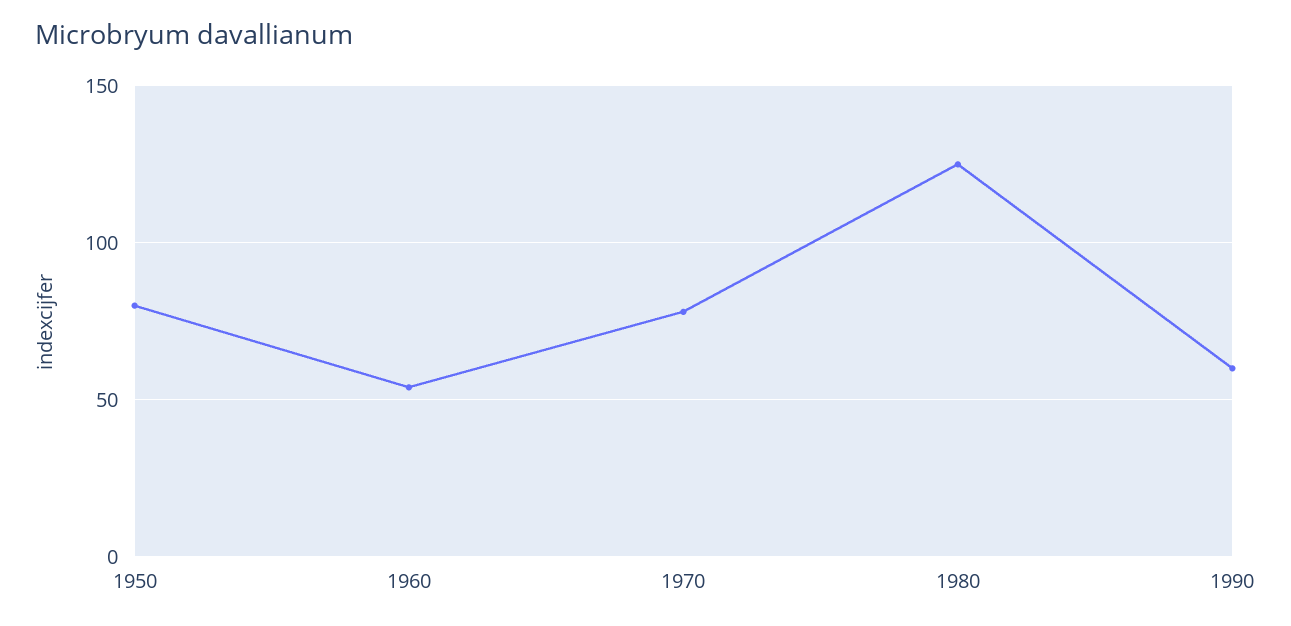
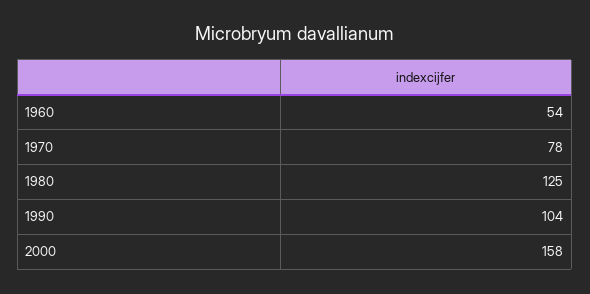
1950: 80 -> none
1990: 60 -> 104
2000: none -> 158

